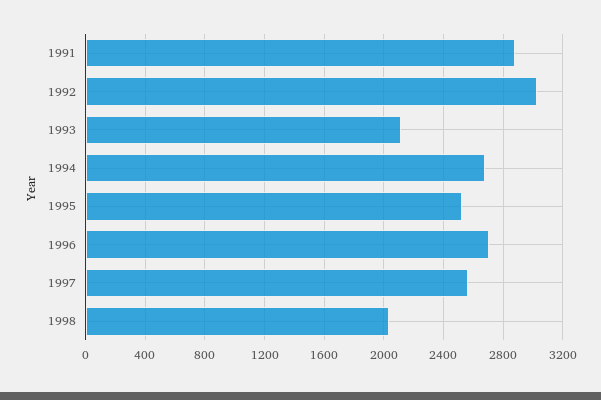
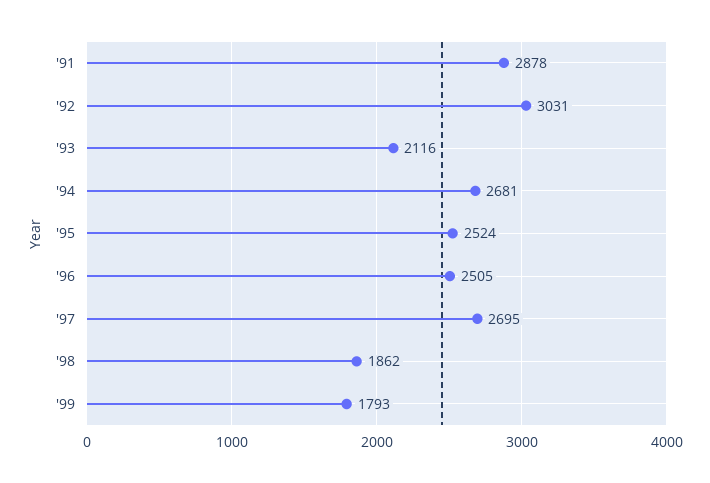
1996: 2700 -> 2505
1997: 2550 -> 2695
1998: 2050 -> 1862
'99: none -> 1793

